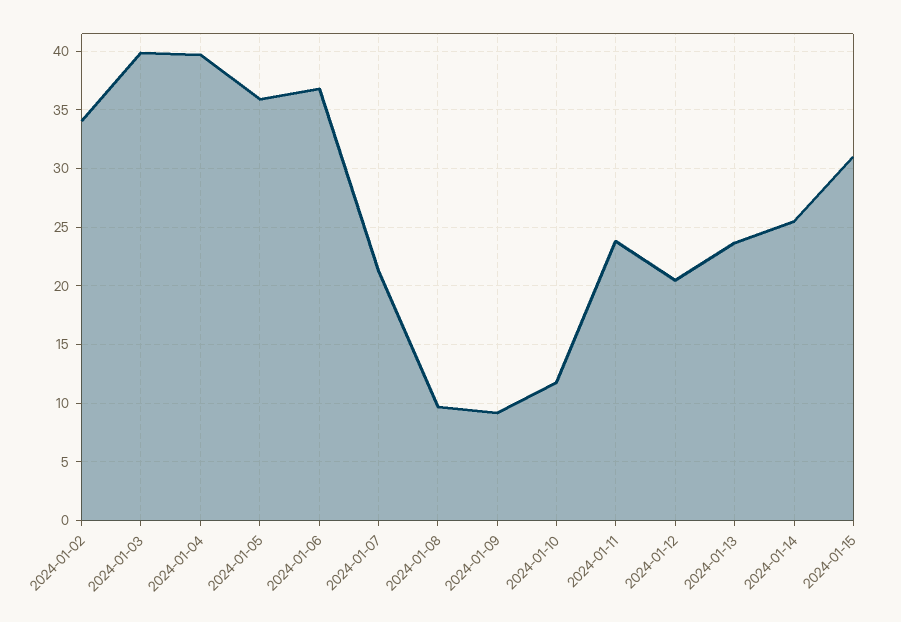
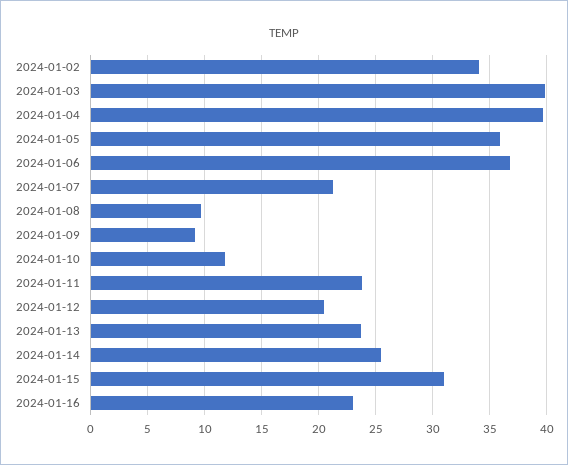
2024-01-16: none -> 23

